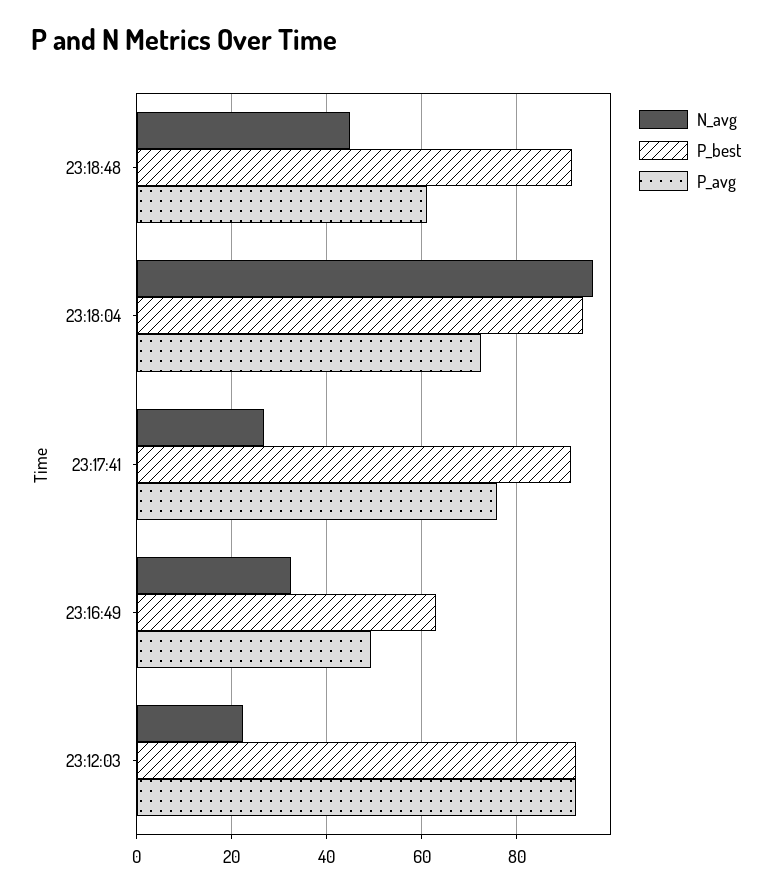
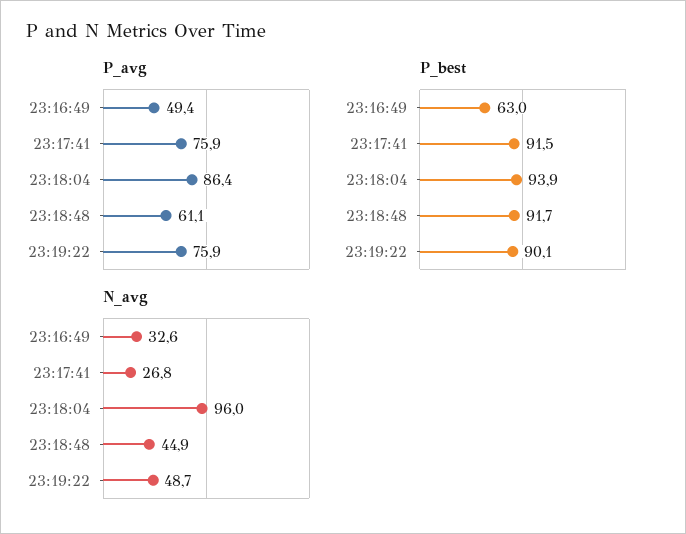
P_avg, 23:18:04: 72 -> 86.4
N_avg, 23:12:03: 22 -> none
P_best, 23:12:03: 92 -> none
P_avg, 23:12:03: 92 -> none
P_avg, 23:19:22: none -> 75.9
P_best, 23:19:22: none -> 90.1
N_avg, 23:19:22: none -> 48.7

